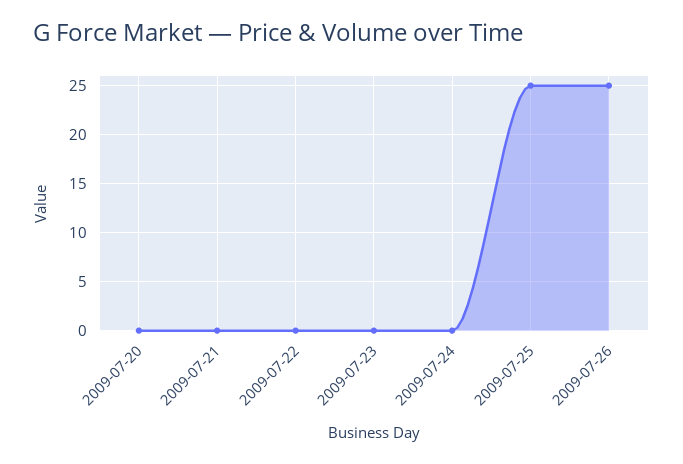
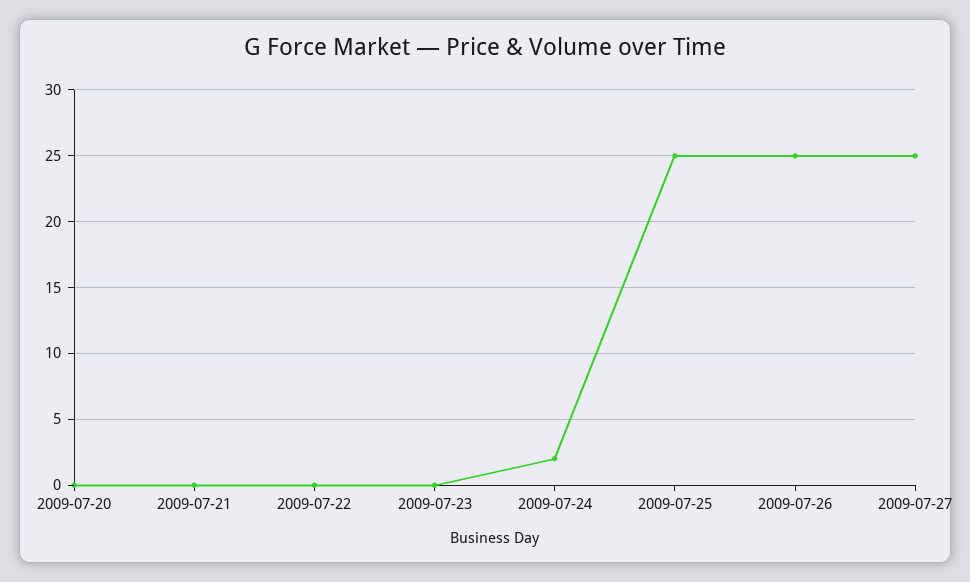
2009-07-24: 0 -> 2
2009-07-27: none -> 25

